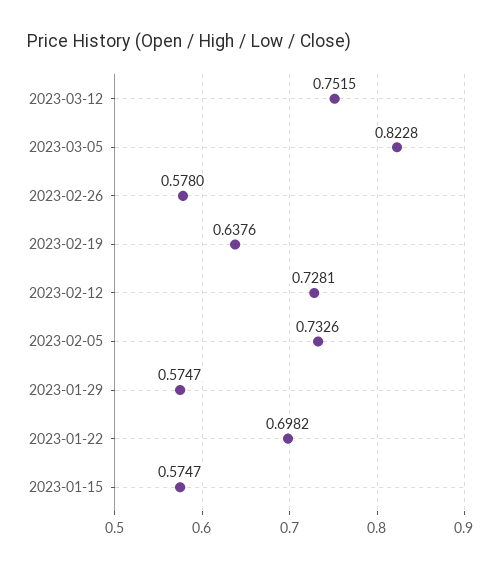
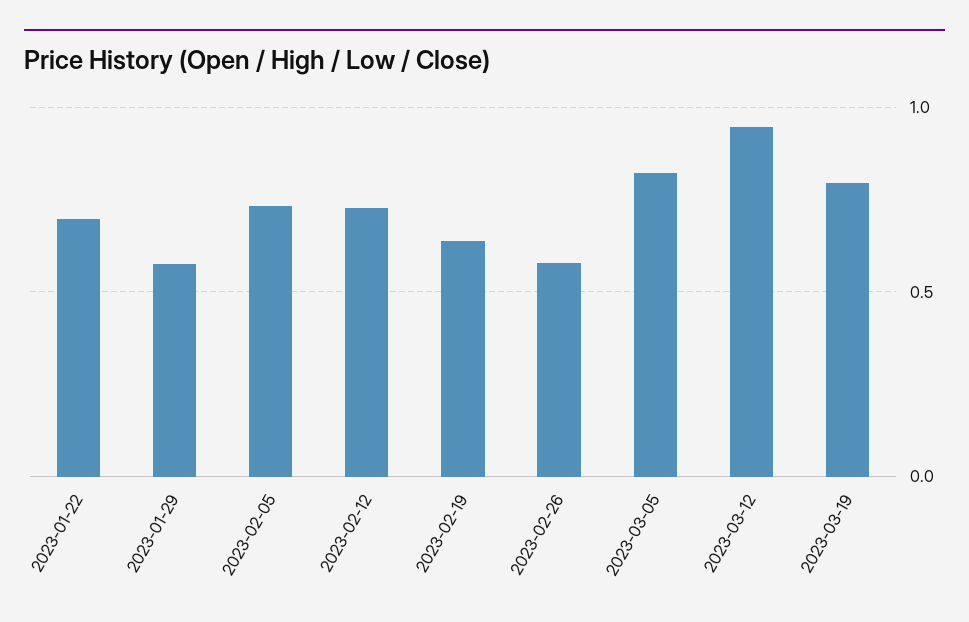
2023-03-12: 0.7515 -> 0.95
2023-01-15: 0.5747 -> none
2023-03-19: none -> 0.8

